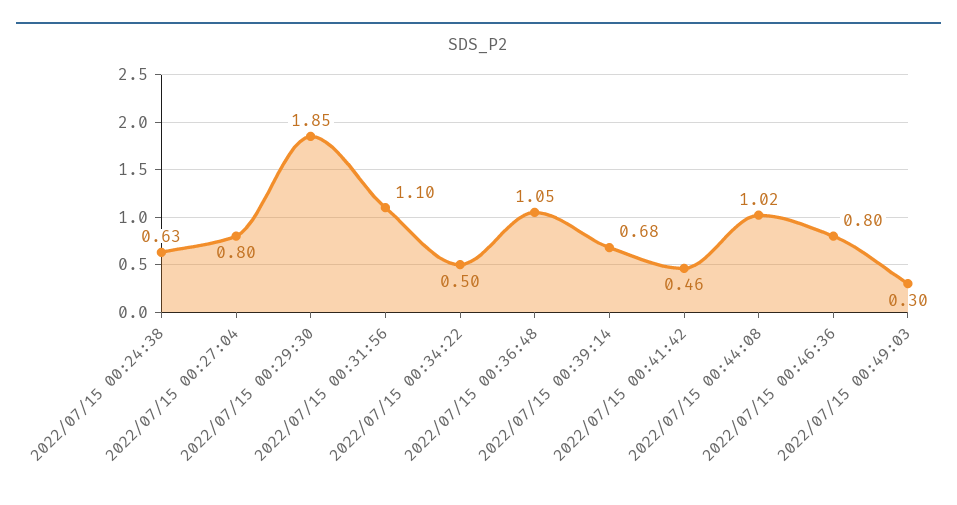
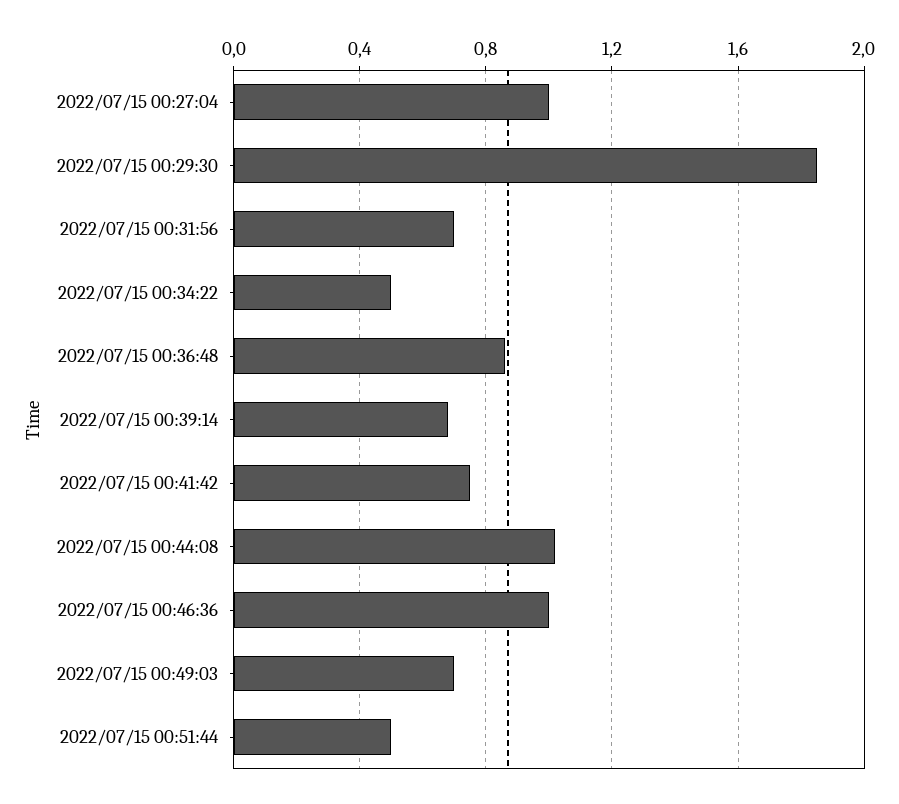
2022/07/15 00:24:38: 0.63 -> none
2022/07/15 00:27:04: 0.8 -> 1
2022/07/15 00:31:56: 1.1 -> 0.7
2022/07/15 00:36:48: 1.05 -> 0.85
2022/07/15 00:41:42: 0.46 -> 0.75
2022/07/15 00:46:36: 0.8 -> 1
2022/07/15 00:49:03: 0.3 -> 0.7
2022/07/15 00:51:44: none -> 0.5

